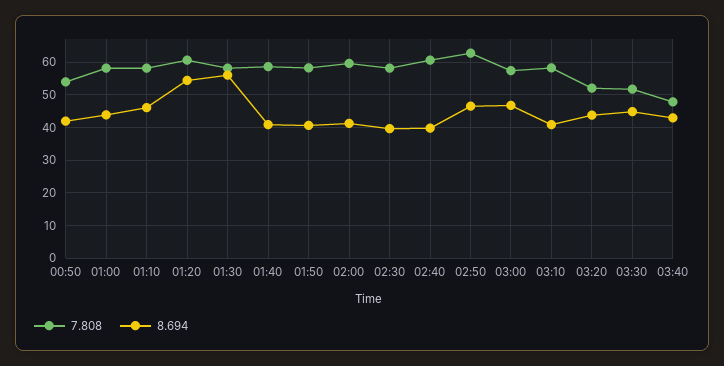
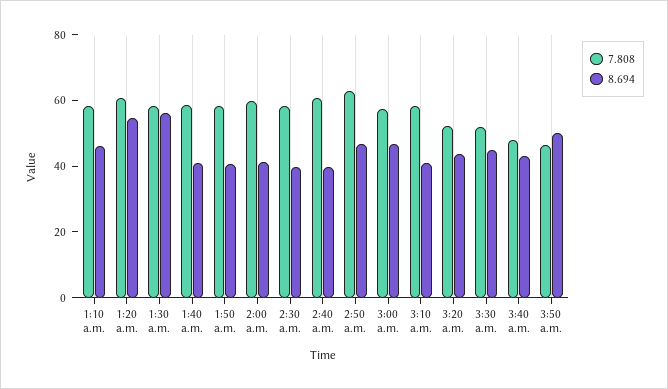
7.808, 00:50: 54 -> none
8.694, 00:50: 42 -> none
7.808, 01:00: 58 -> none
8.694, 01:00: 44 -> none
7.808, 3:50 a.m.: none -> 45
8.694, 3:50 a.m.: none -> 50

